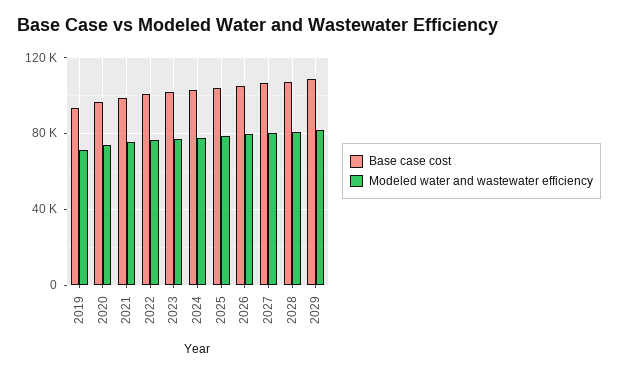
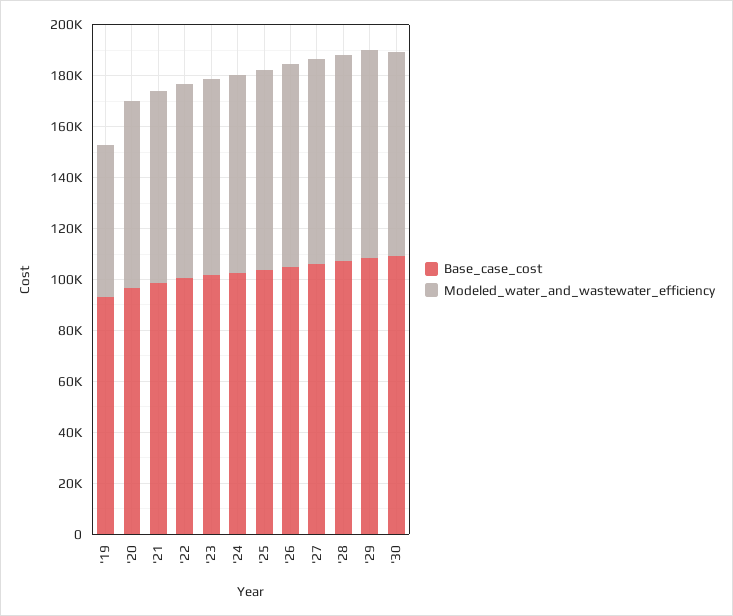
Modeled water and wastewater efficiency, 2019: 70000 -> 60000
Base case cost, '30: none -> 110000
Modeled water and wastewater efficiency, '30: none -> 80000

